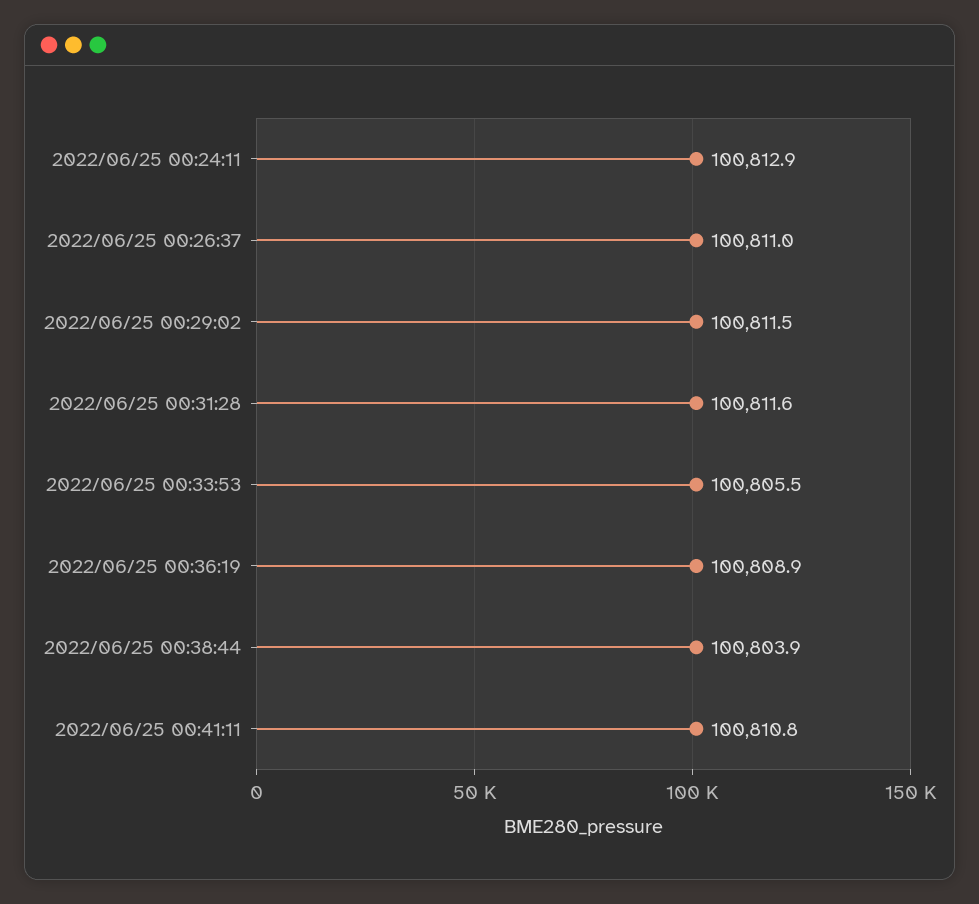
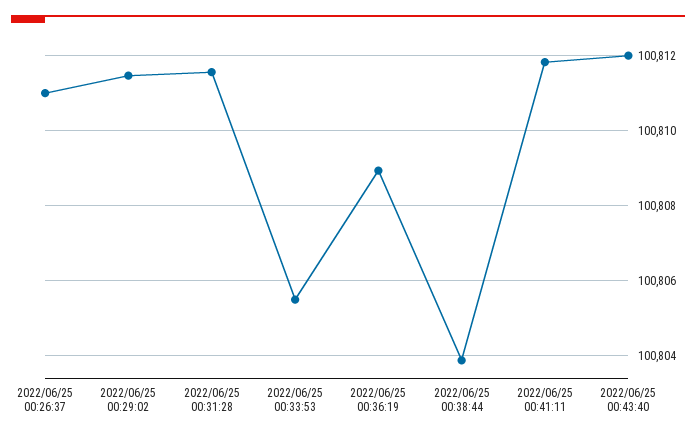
2022/06/25 00:24:11: 100812.9 -> none
2022/06/25 00:41:11: 100810.8 -> 100811.8
2022/06/25 00:43:40: none -> 100812

